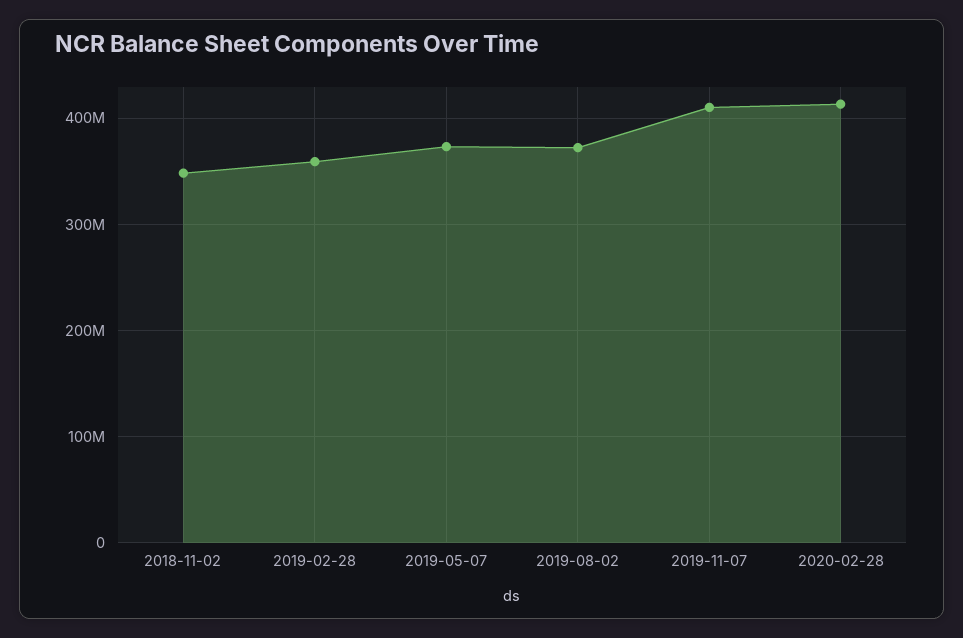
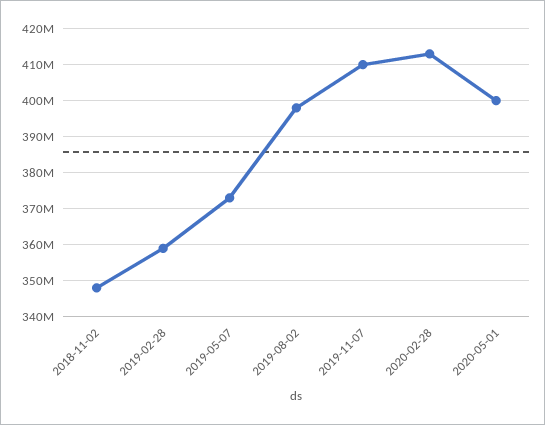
2019-08-02: 370000000 -> 398000000
2020-05-01: none -> 400000000

